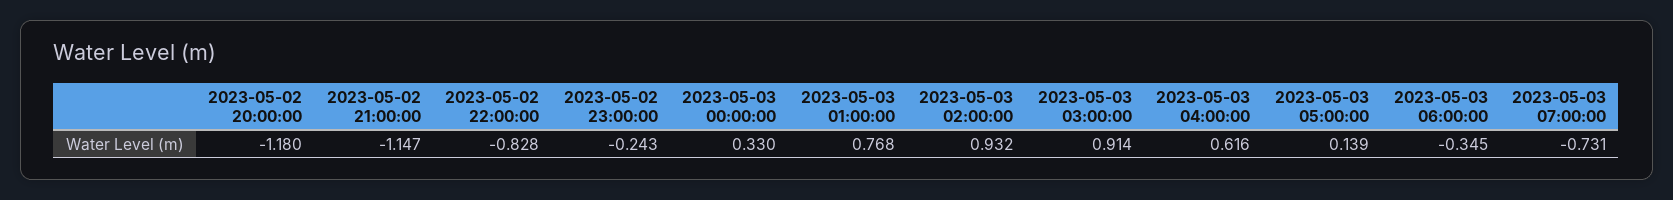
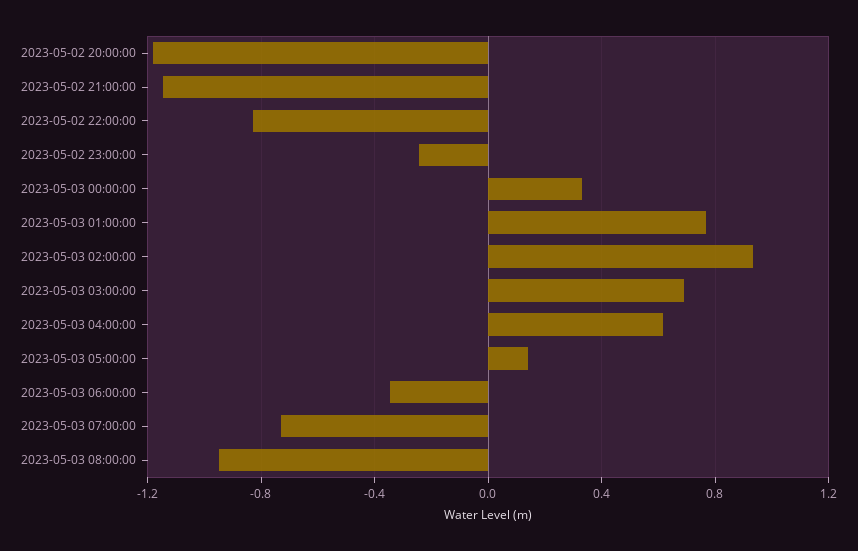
2023-05-03 03:00:00: 0.914 -> 0.7
2023-05-03 08:00:00: none -> -0.95

